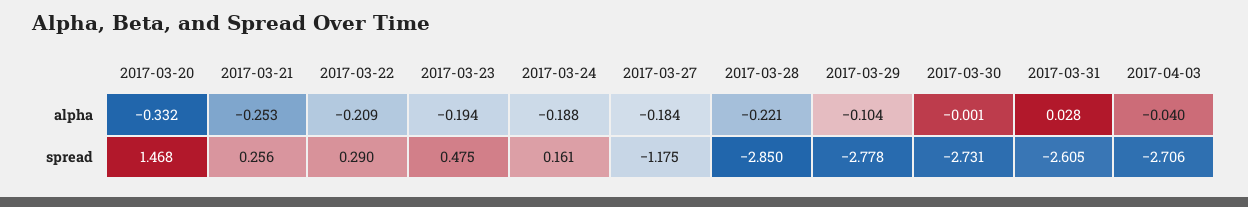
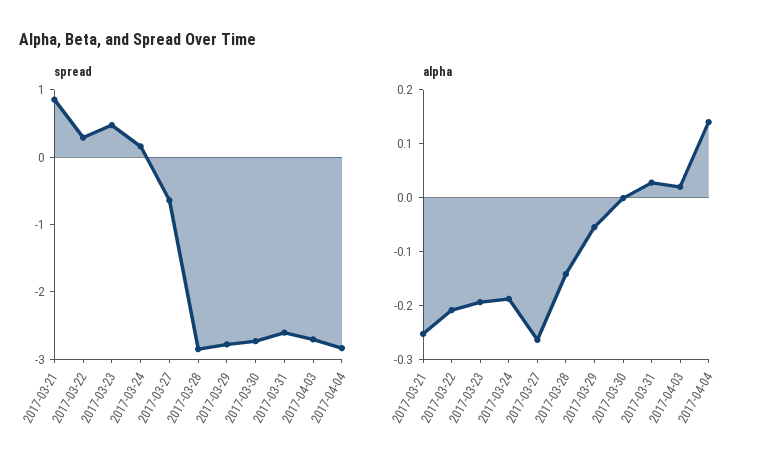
alpha, 2017-03-20: -0.332 -> none
alpha, 2017-03-27: -0.184 -> -0.26
alpha, 2017-03-28: -0.221 -> -0.14
alpha, 2017-03-29: -0.104 -> -0.06
alpha, 2017-04-03: -0.04 -> 0.02
spread, 2017-03-20: 1.468 -> none
spread, 2017-03-21: 0.256 -> 0.8
spread, 2017-03-27: -1.175 -> -0.6
spread, 2017-04-04: none -> -2.8
alpha, 2017-04-04: none -> 0.14

